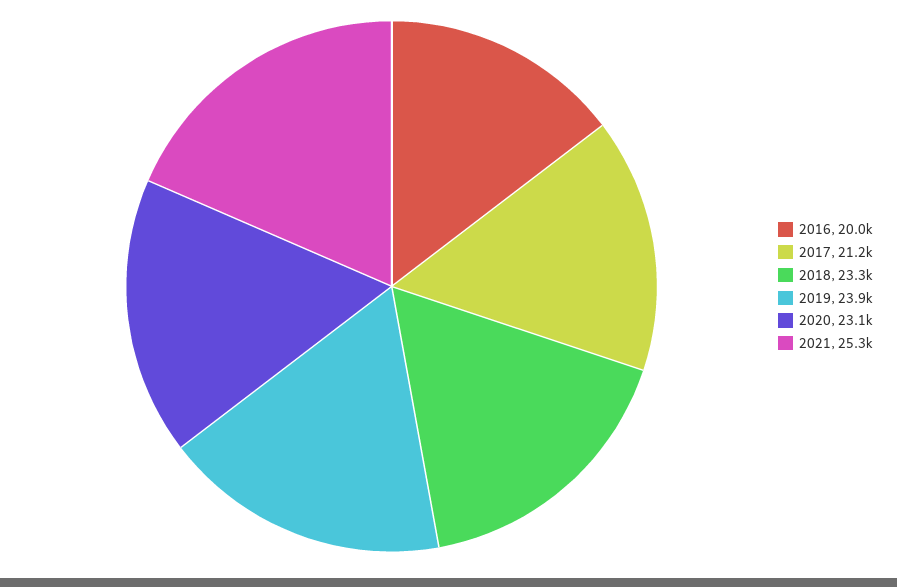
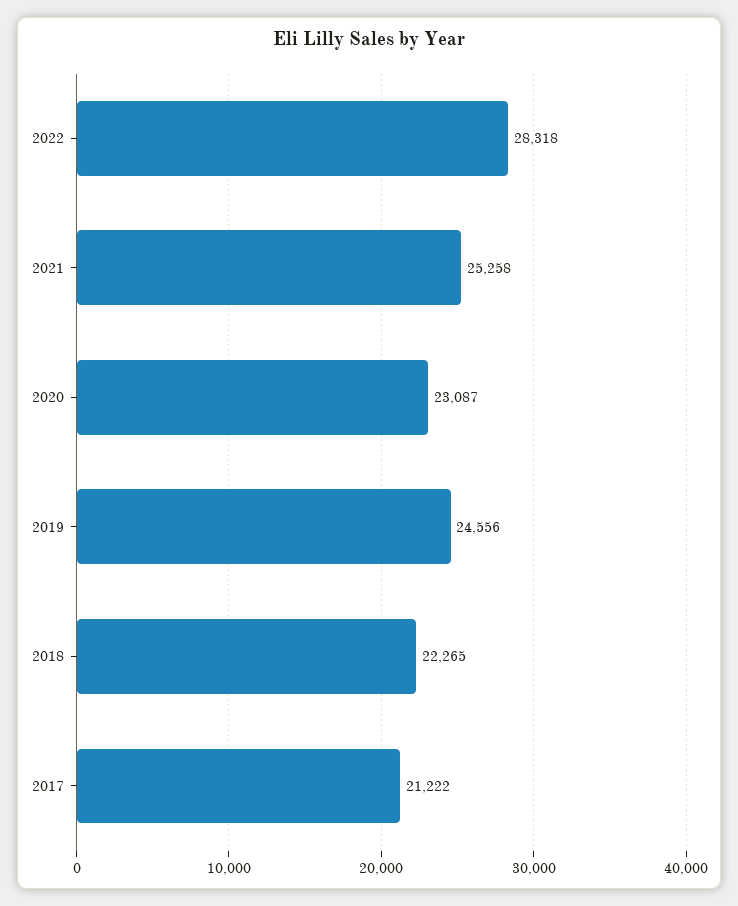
2016: 20000 -> none
2018: 23300 -> 22265
2019: 23900 -> 24556
2022: none -> 28318

